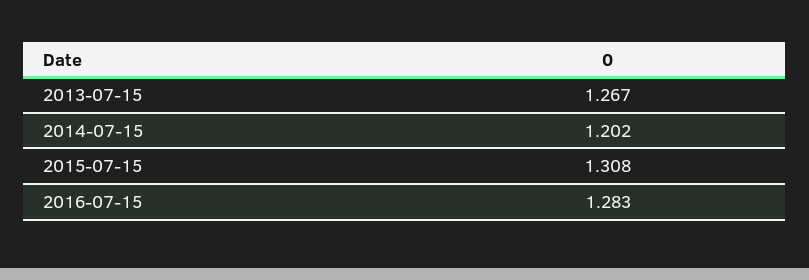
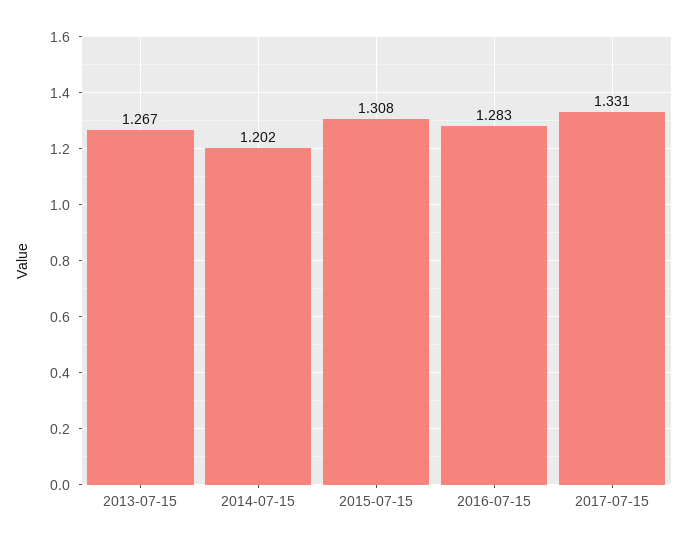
2017-07-15: none -> 1.331

